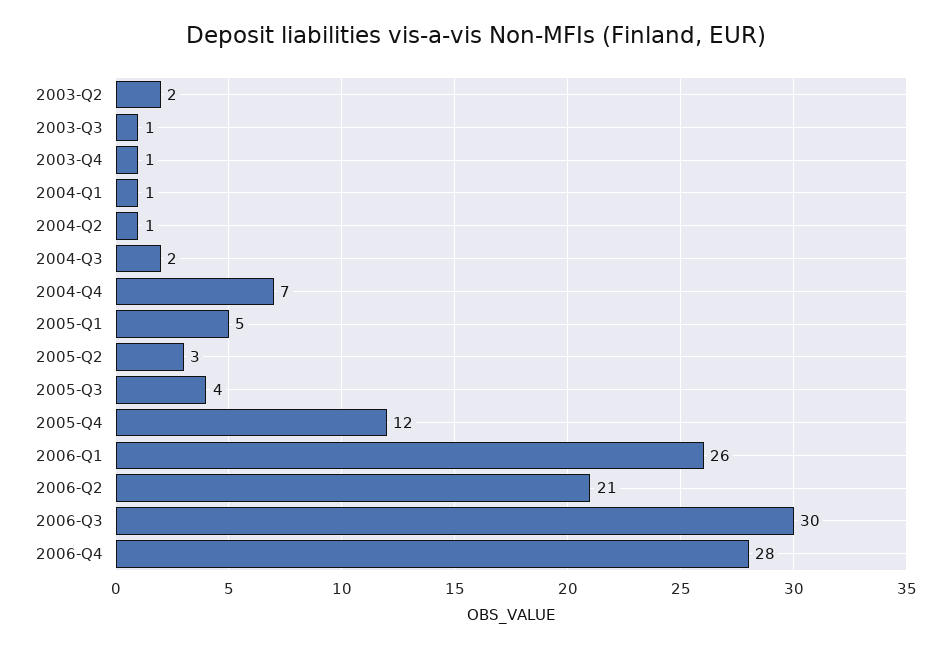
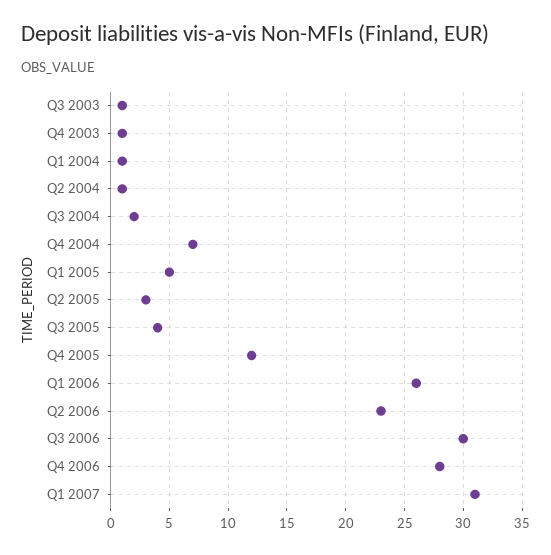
2003-Q2: 2 -> none
2006-Q2: 21 -> 23
Q1 2007: none -> 31

